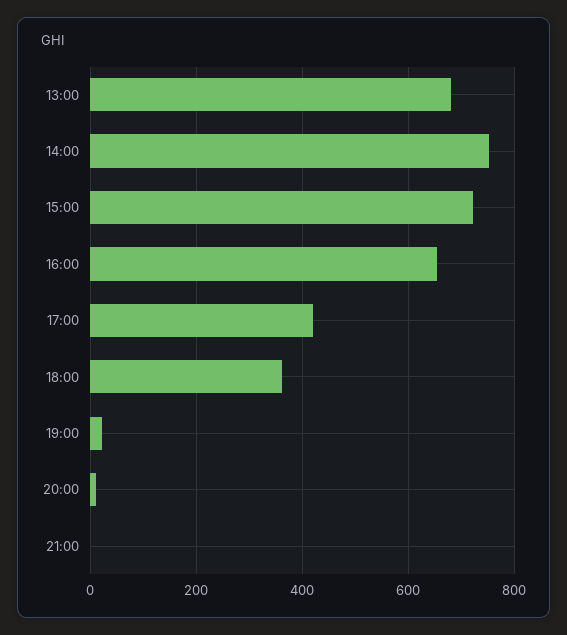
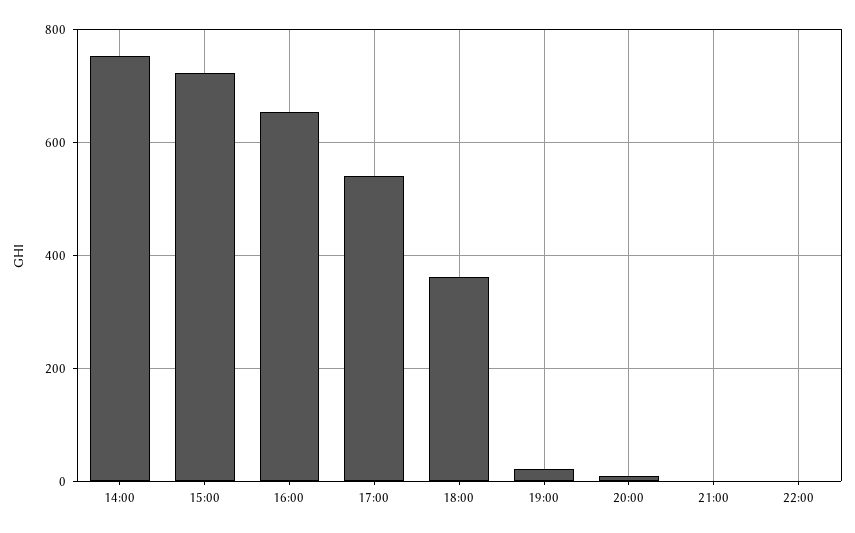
13:00: 680 -> none
17:00: 420 -> 540
22:00: none -> 0

